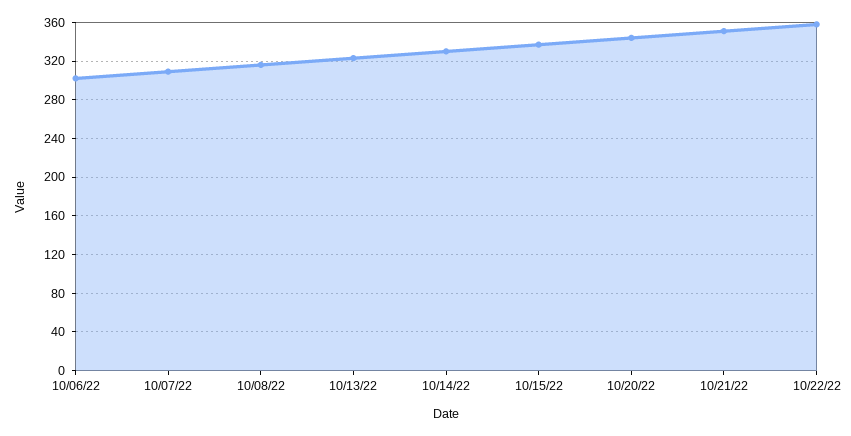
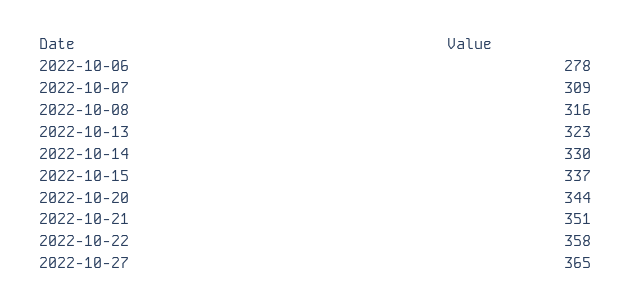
10/06/22: 300 -> 278
2022-10-27: none -> 365

